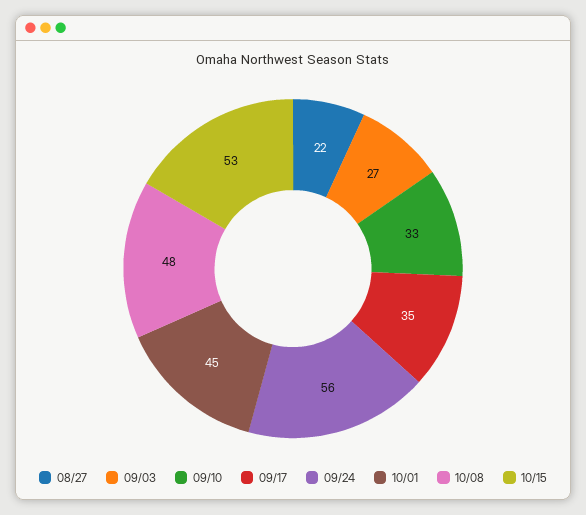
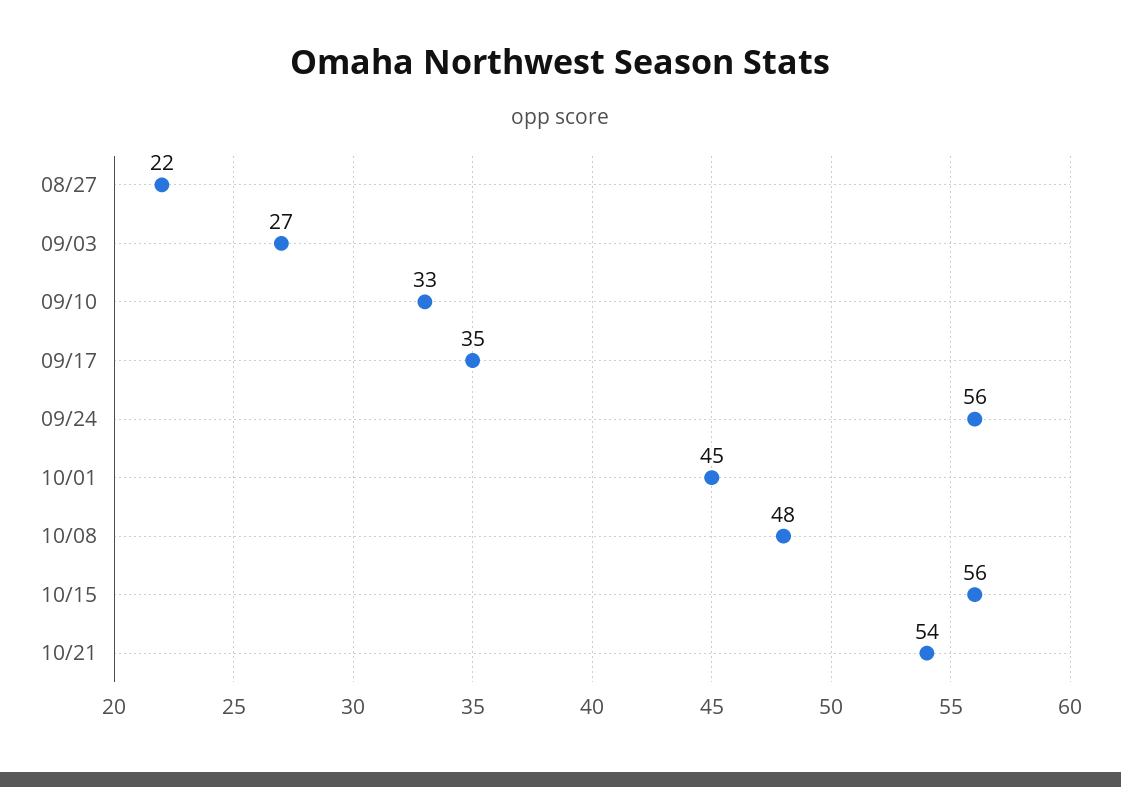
10/15: 53 -> 56
10/21: none -> 54

